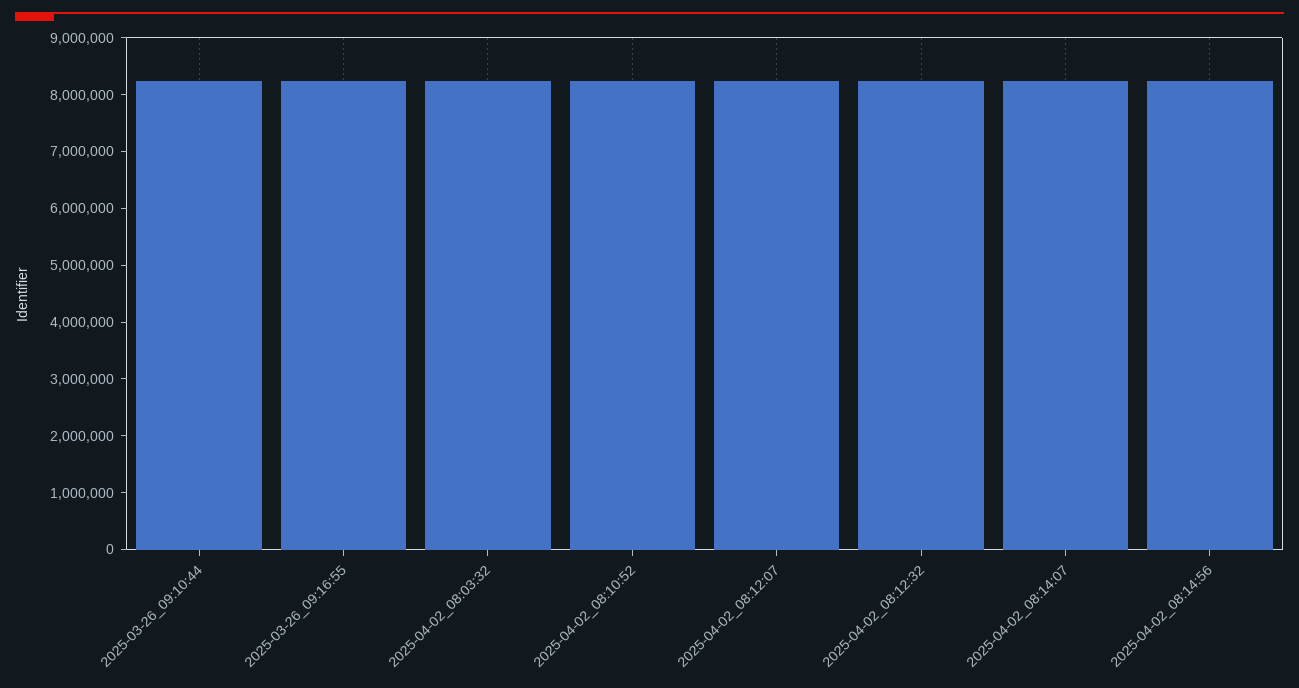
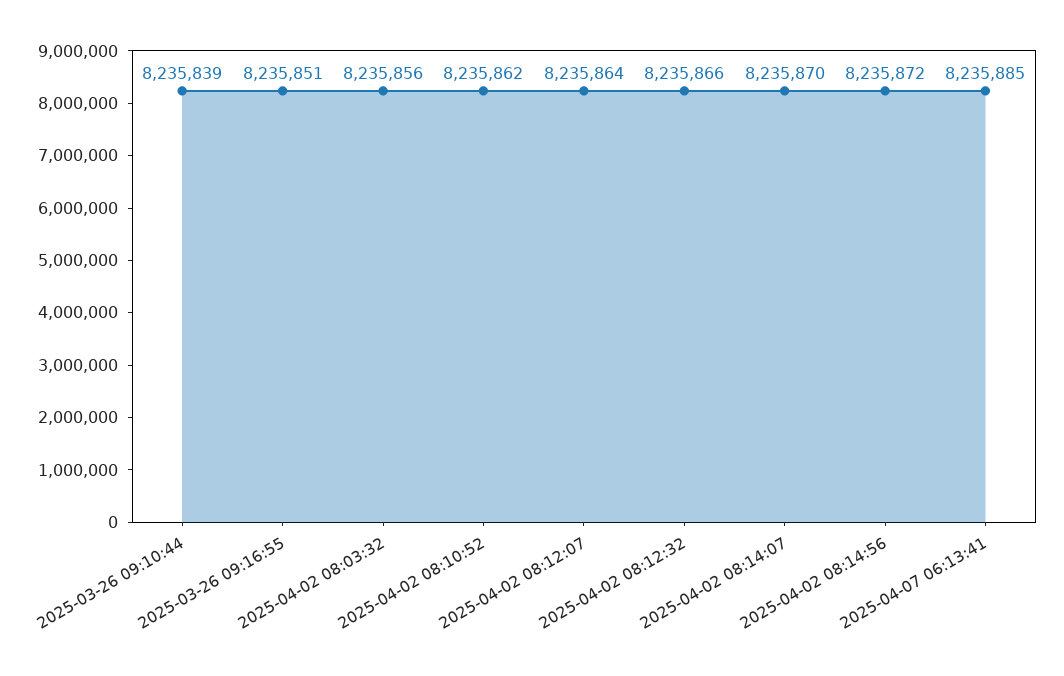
2025-04-07 06:13:41: none -> 8235885

